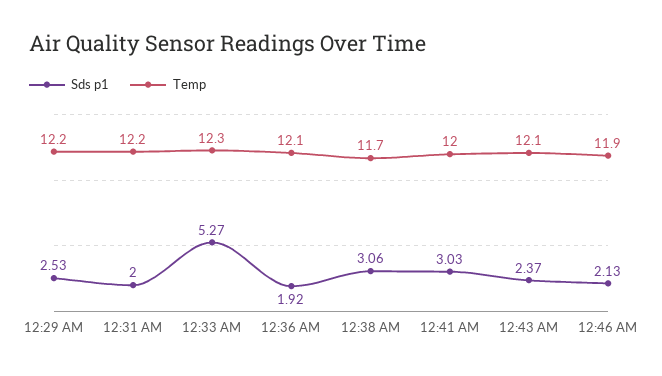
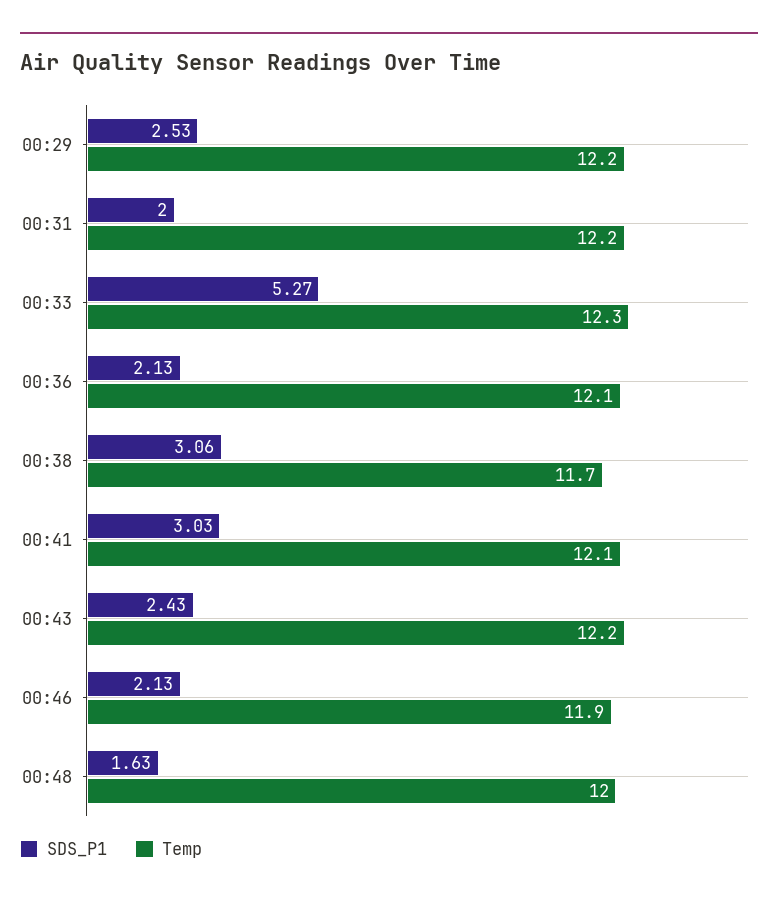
Sds p1, 12:36 AM: 1.92 -> 2.13
Temp, 12:41 AM: 12 -> 12.1
Sds p1, 12:43 AM: 2.37 -> 2.43
Temp, 12:43 AM: 12.1 -> 12.2
Sds p1, 00:48: none -> 1.63
Temp, 00:48: none -> 12

